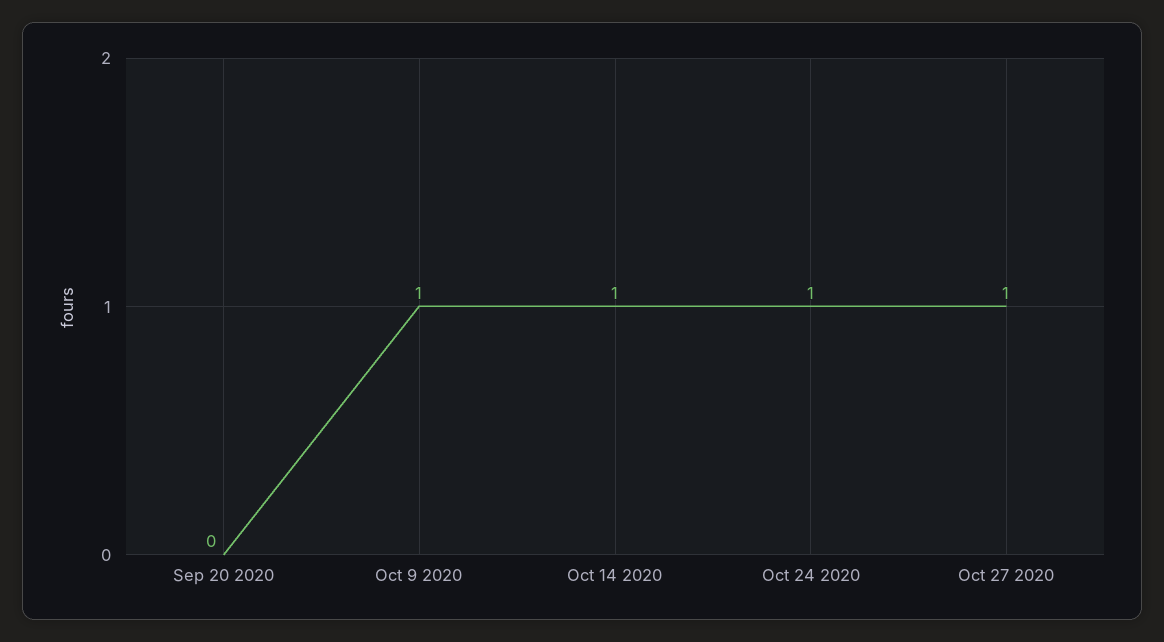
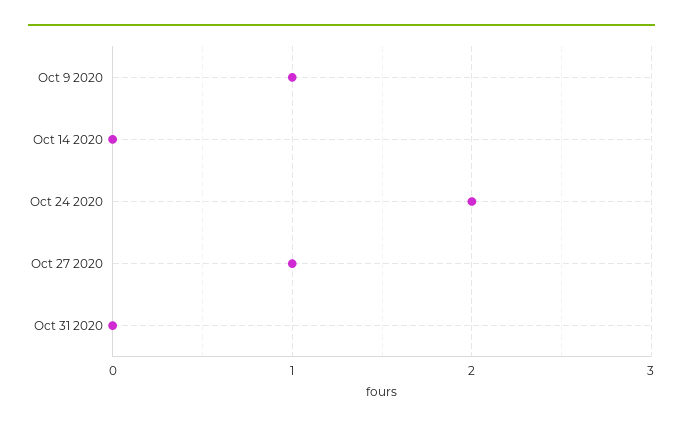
Sep 20 2020: 0 -> none
Oct 14 2020: 1 -> 0
Oct 24 2020: 1 -> 2
Oct 31 2020: none -> 0

